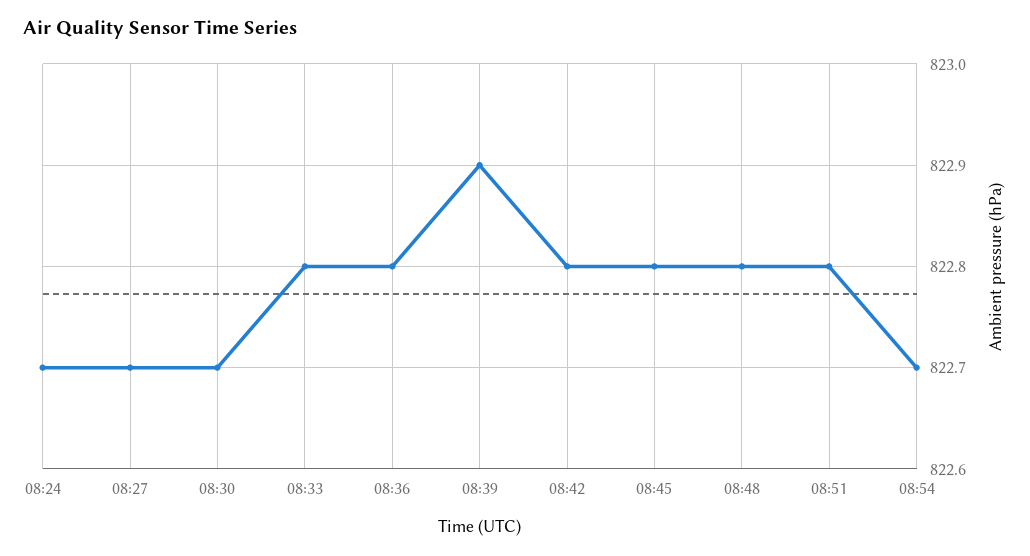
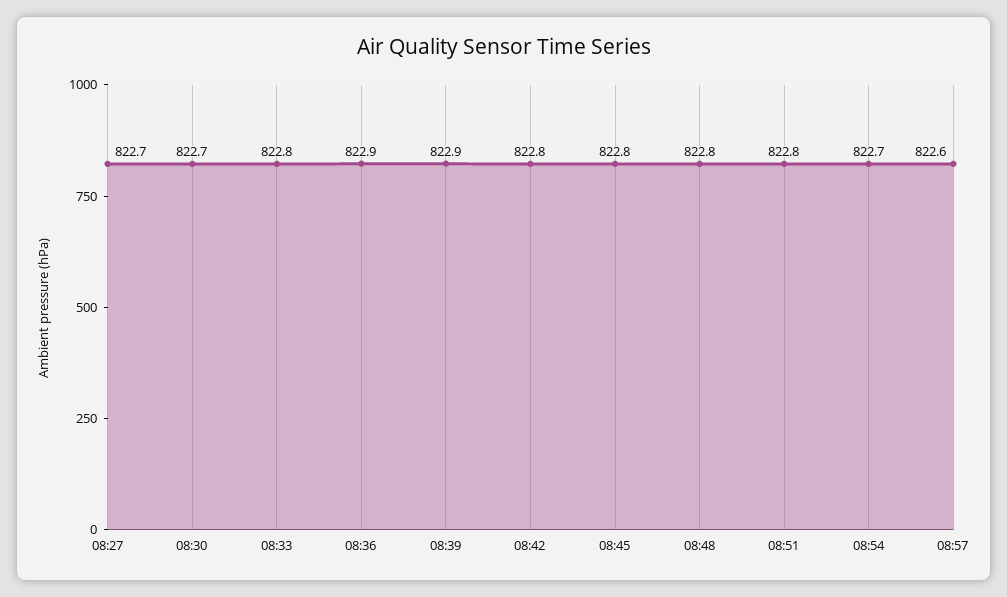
08:24: 822.7 -> none
08:36: 822.8 -> 822.9
08:57: none -> 822.6

